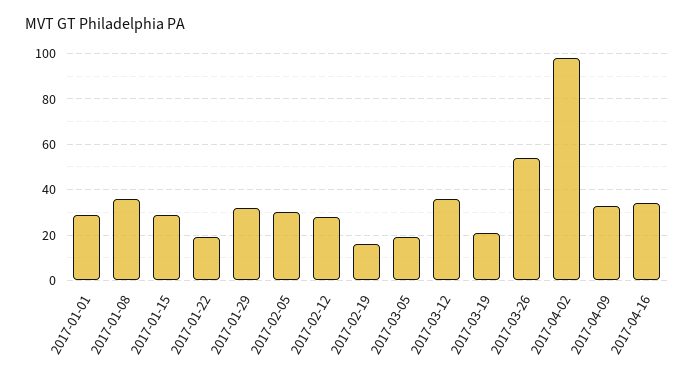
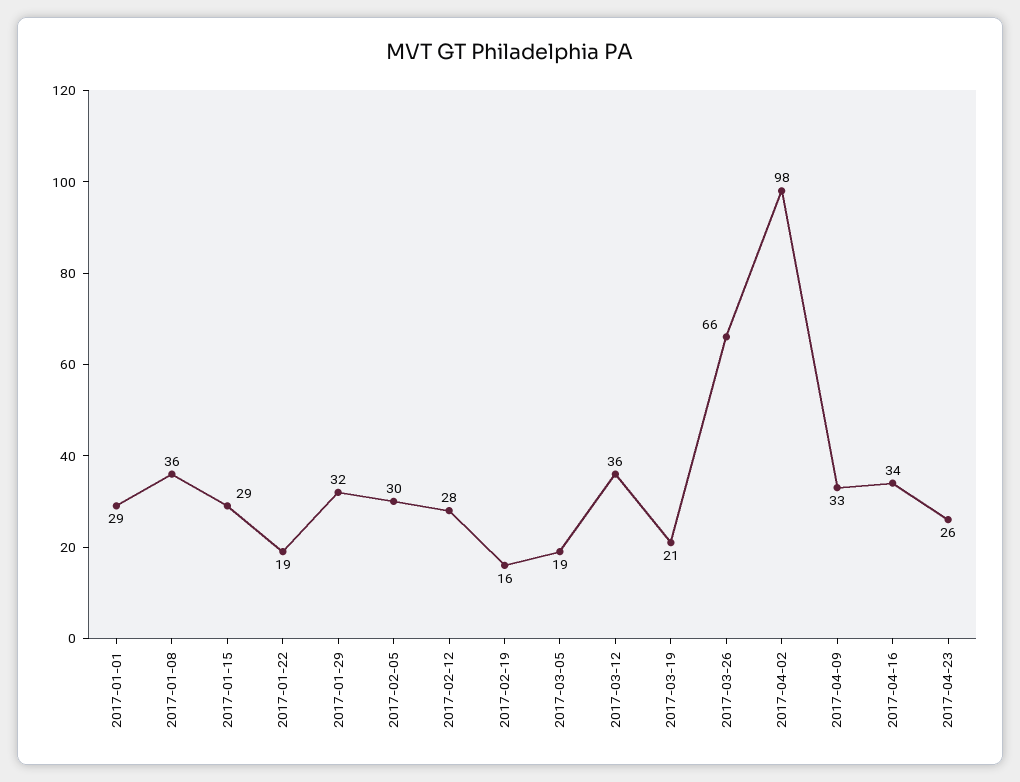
2017-03-26: 55 -> 66
2017-04-23: none -> 26

